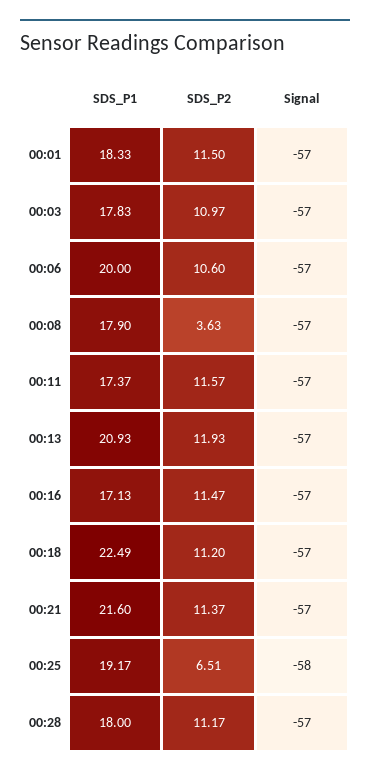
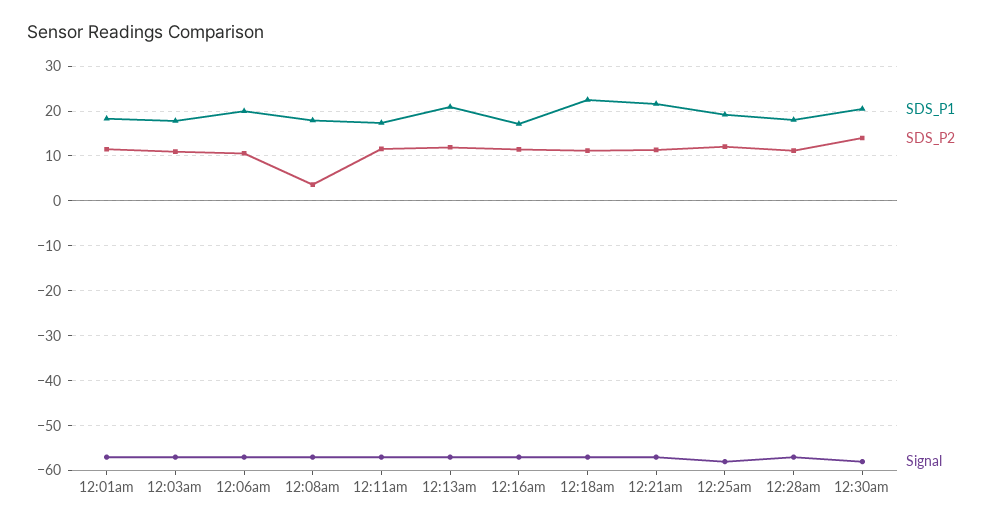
SDS_P2, 00:25: 6.51 -> 12
SDS_P1, 12:30am: none -> 20
SDS_P2, 12:30am: none -> 14
Signal, 12:30am: none -> -58

